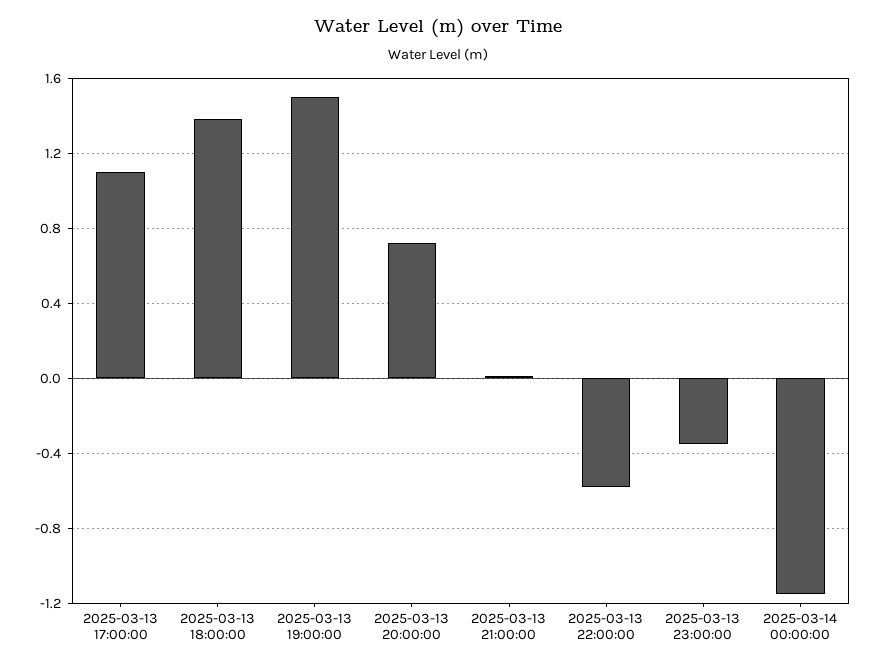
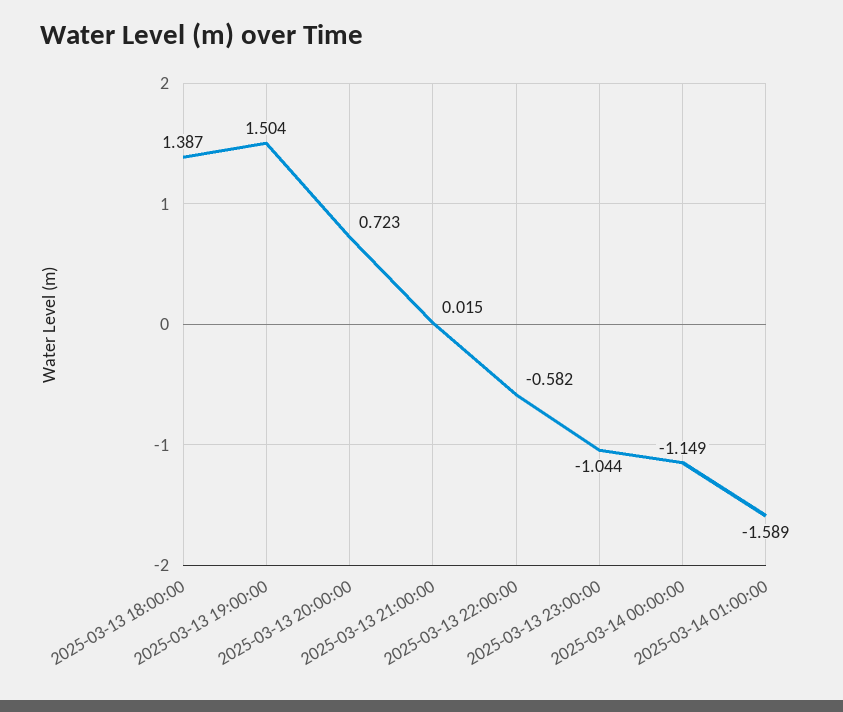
2025-03-13 17:00:00: 1.1 -> none
2025-03-13 23:00:00: -0.35 -> -1.044
2025-03-14 01:00:00: none -> -1.589

